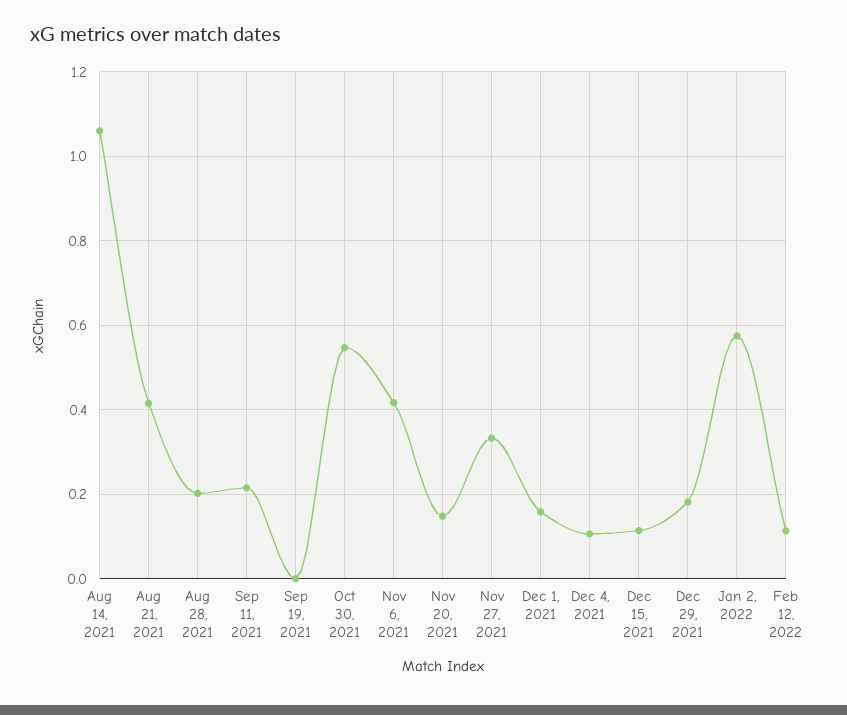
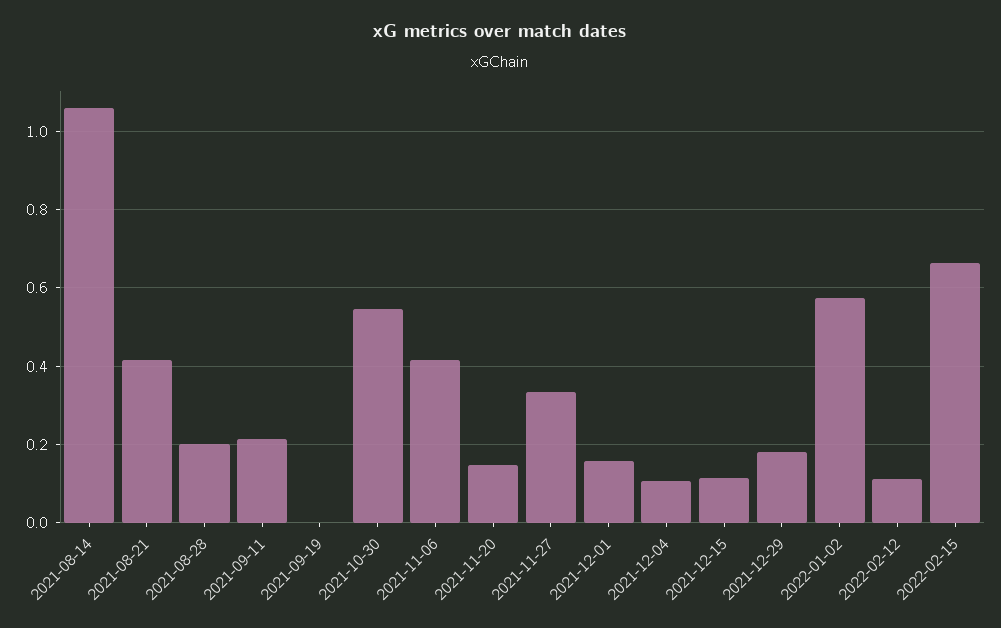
2022-02-15: none -> 0.66

